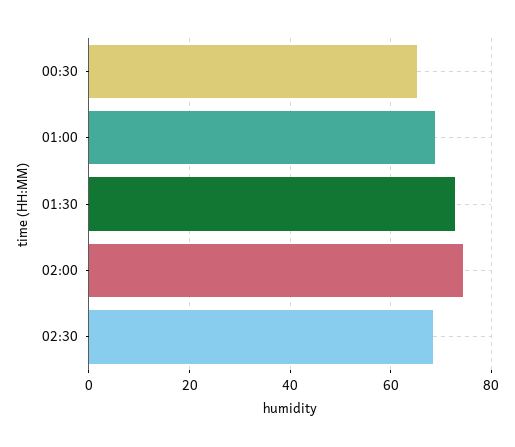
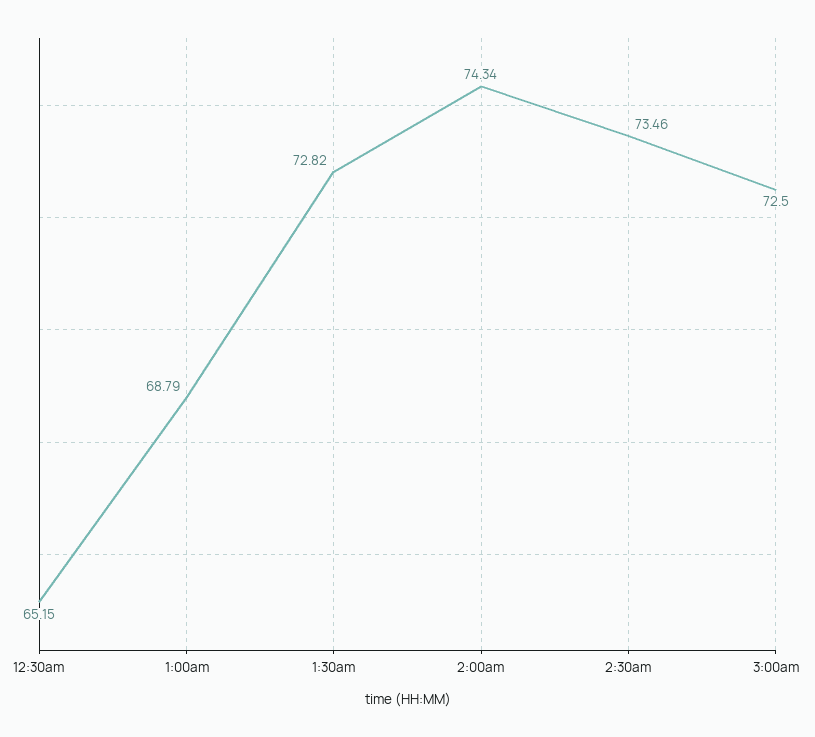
02:30: 68 -> 73.46
3:00am: none -> 72.5

